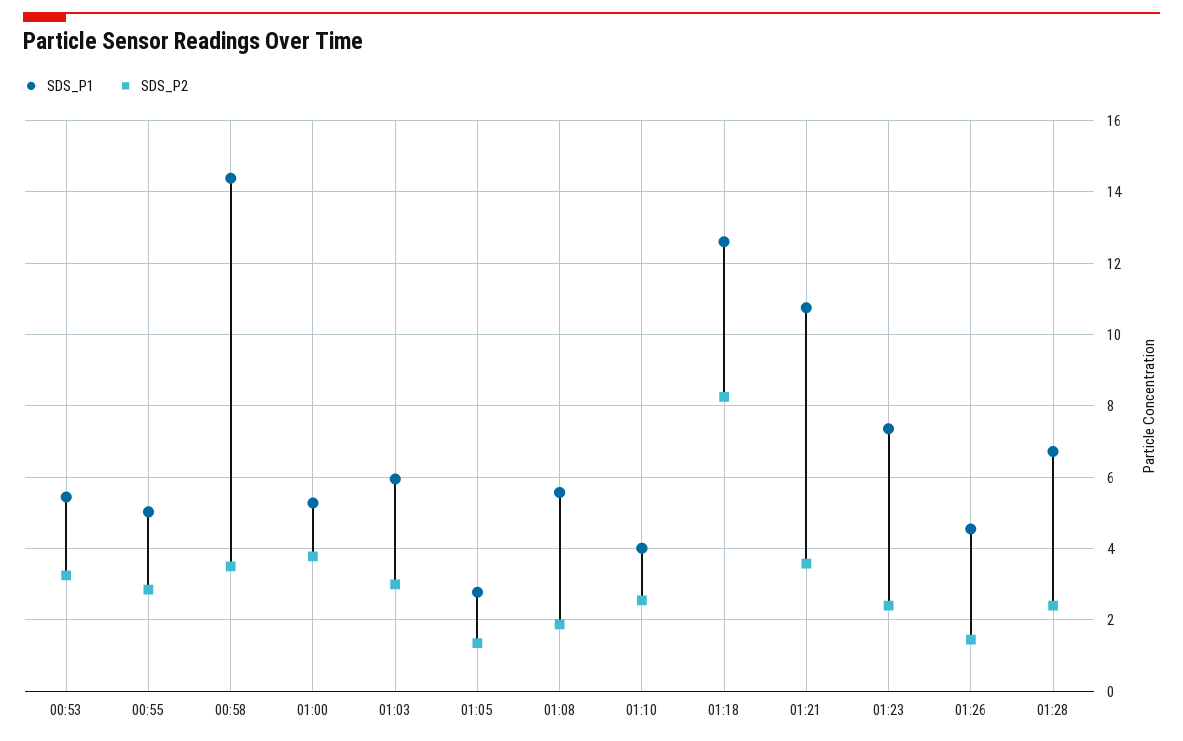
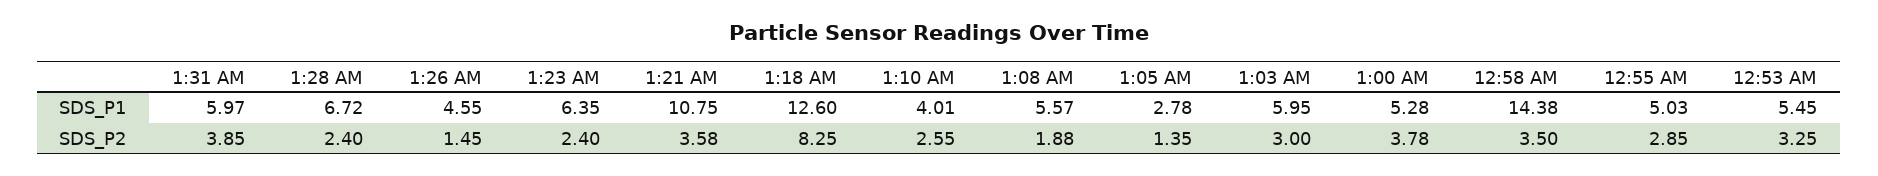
SDS_P1, 01:23: 7.4 -> 6.35
SDS_P1, 1:31 AM: none -> 5.97
SDS_P2, 1:31 AM: none -> 3.85

